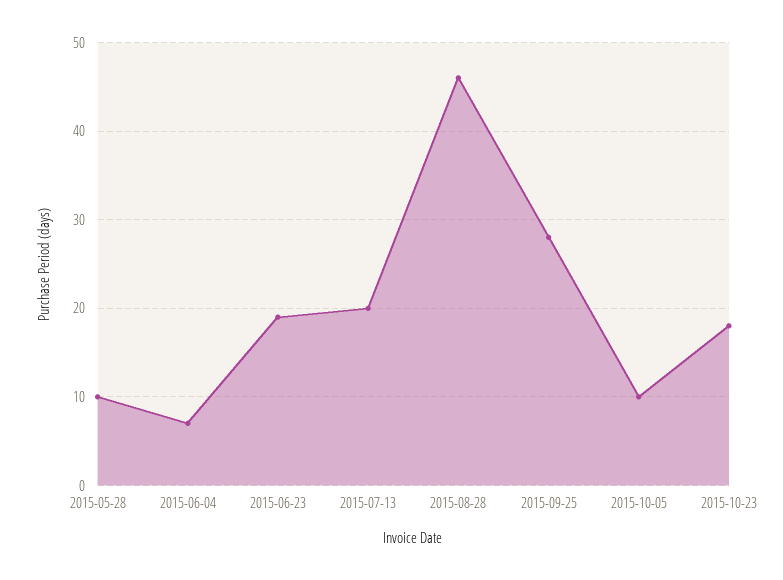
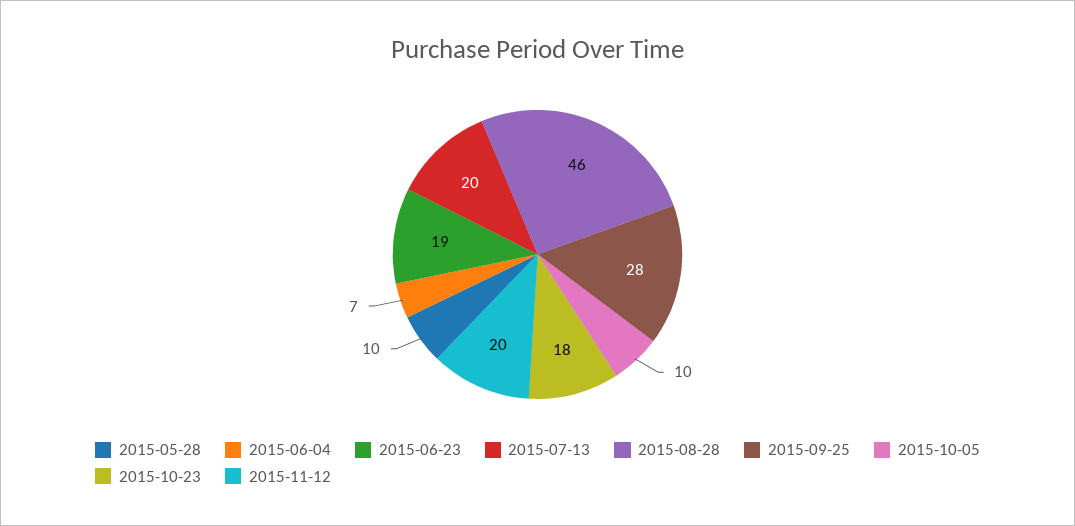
2015-11-12: none -> 20

